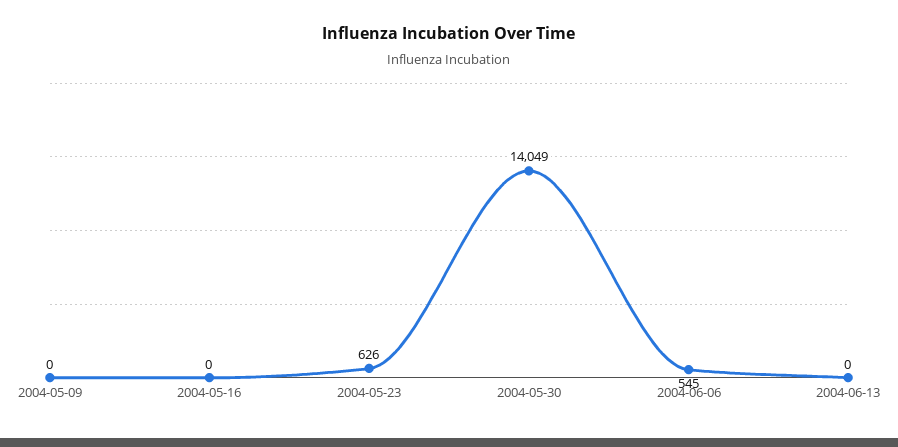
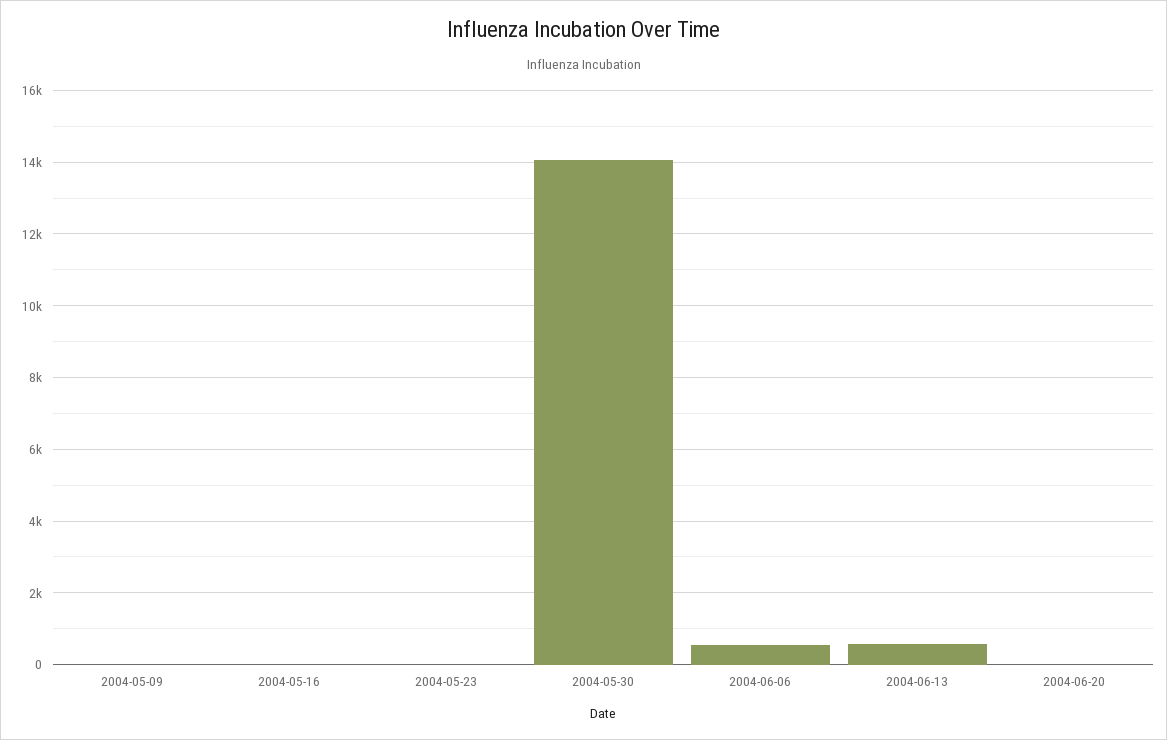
2004-05-23: 626 -> 0
2004-06-13: 0 -> 600
2004-06-20: none -> 0

